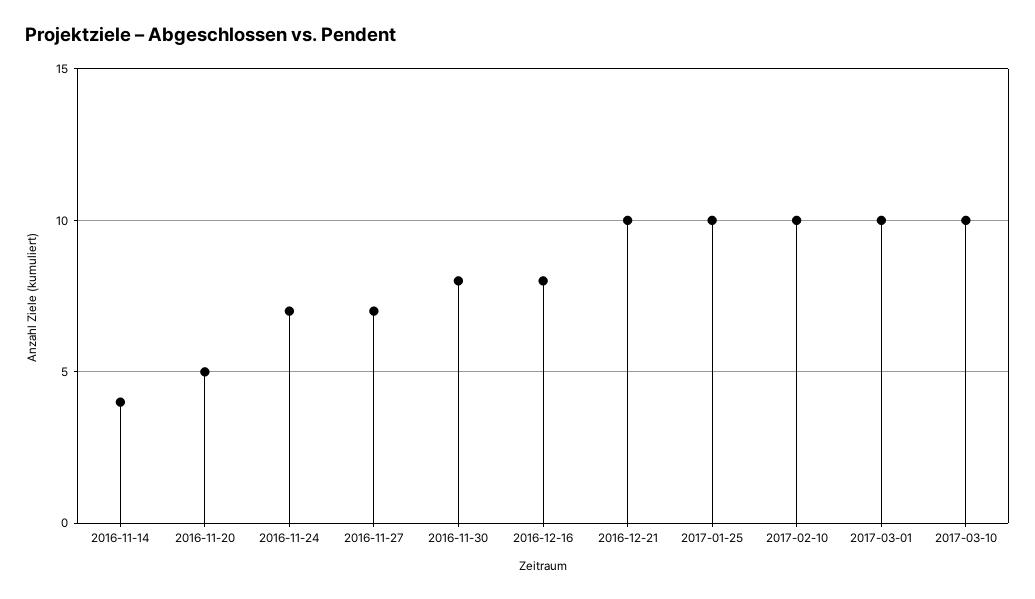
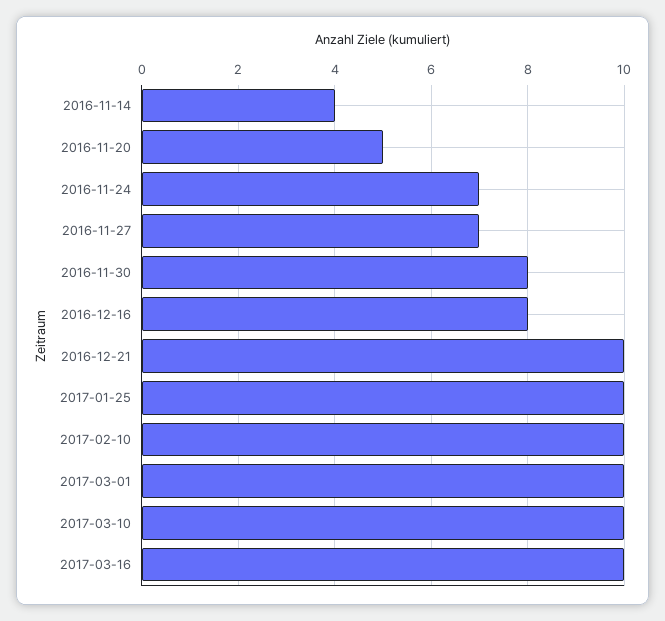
2017-03-16: none -> 10

